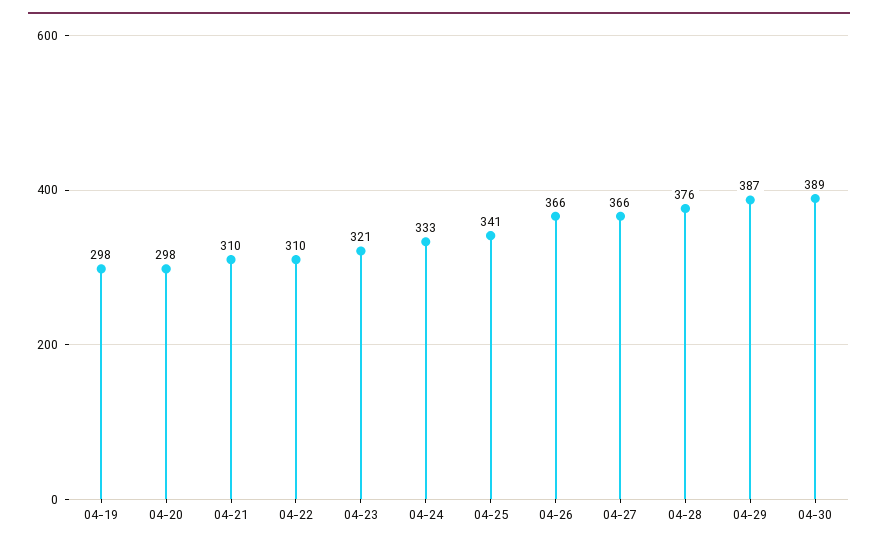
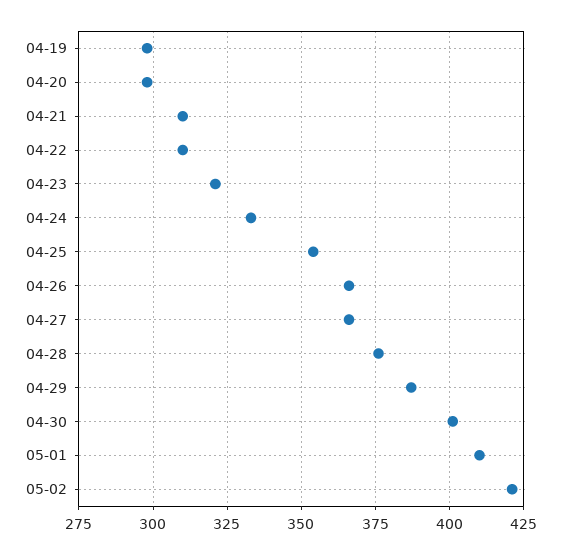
04-25: 341 -> 355
04-30: 389 -> 400
05-01: none -> 410
05-02: none -> 420

